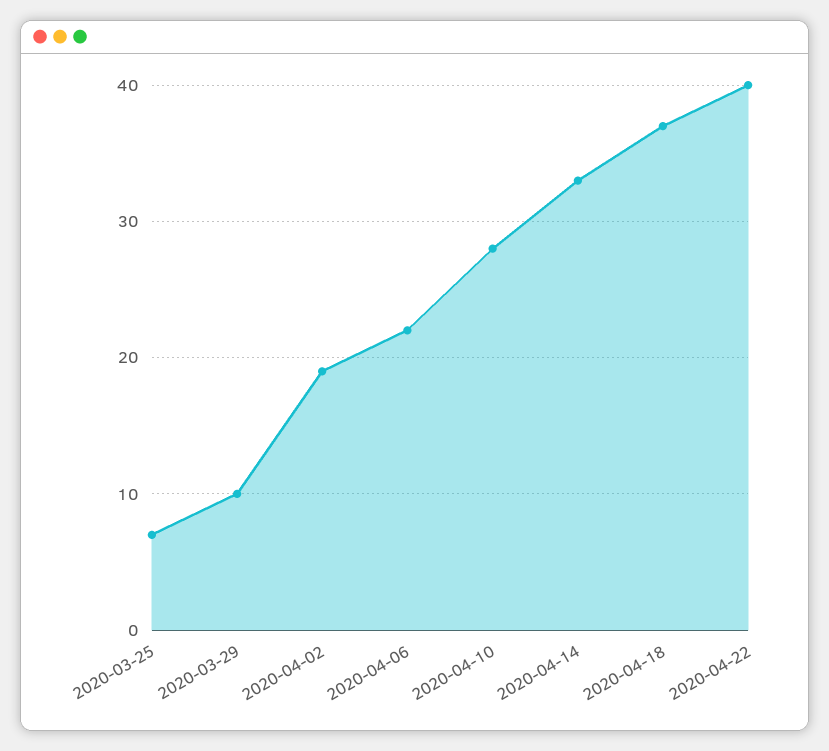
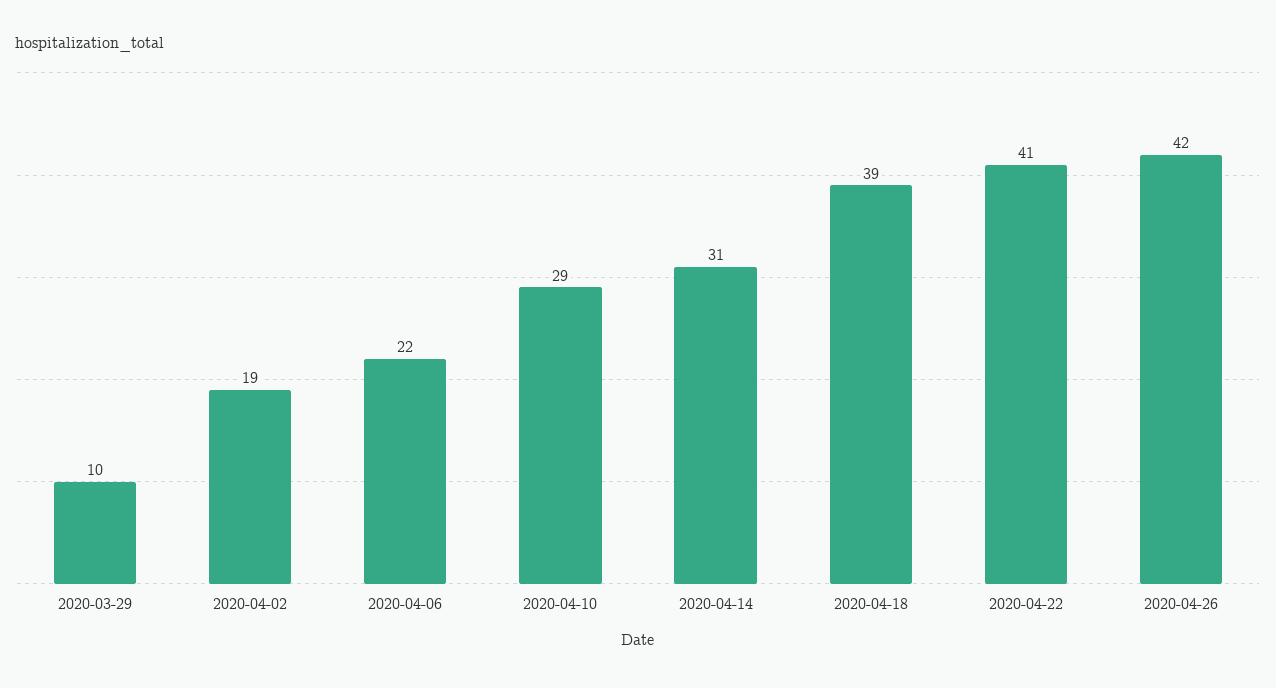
2020-03-25: 7 -> none
2020-04-10: 28 -> 29
2020-04-14: 33 -> 31
2020-04-18: 37 -> 39
2020-04-22: 40 -> 41
2020-04-26: none -> 42

